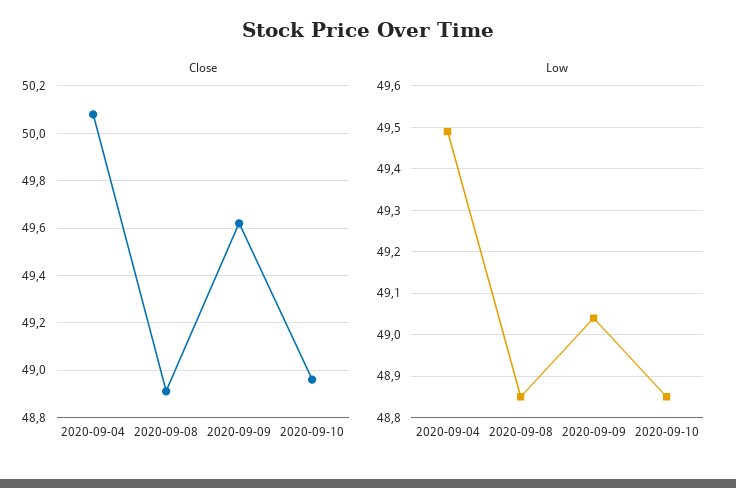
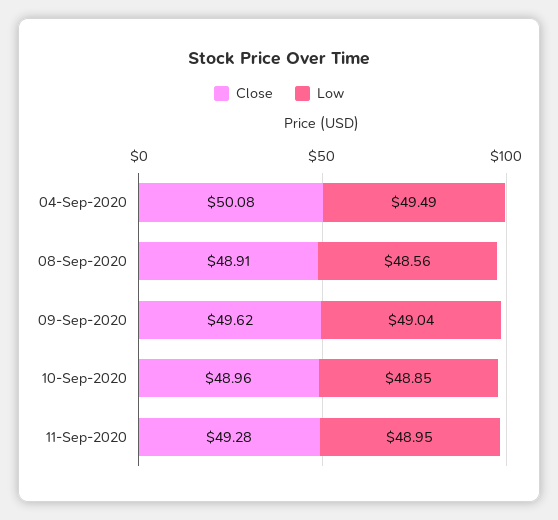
Low, 2020-09-08: 48.85 -> 48.56
Close, 11-Sep-2020: none -> 49.28
Low, 11-Sep-2020: none -> 48.95

